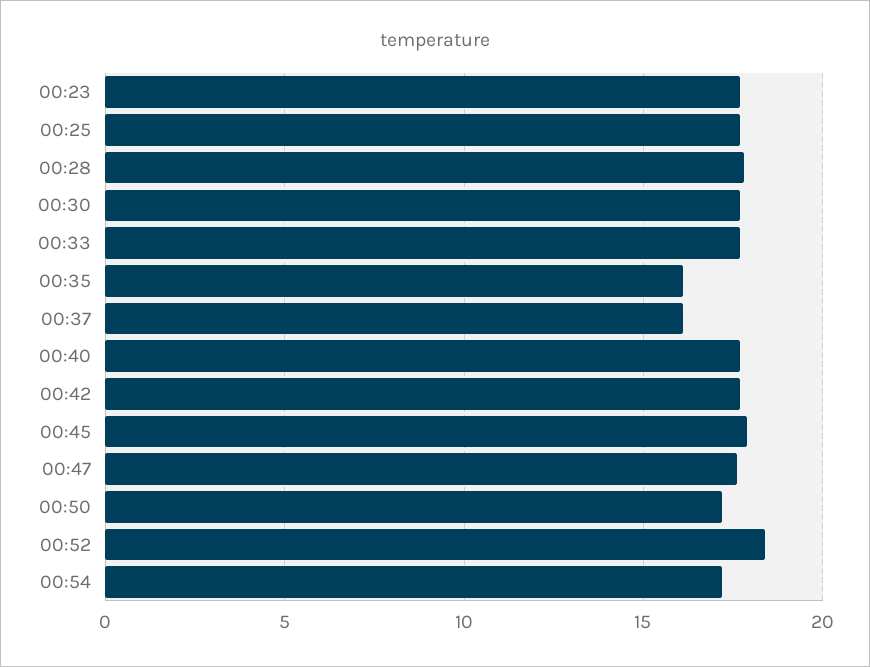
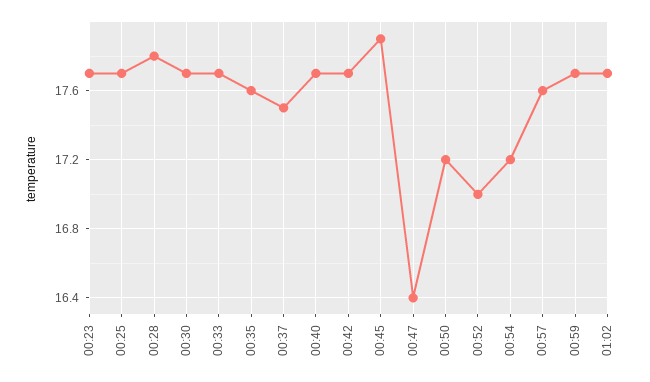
00:35: 16 -> 17.6
00:37: 16 -> 17.5
00:47: 17.5 -> 16.4
00:52: 18.5 -> 17
00:57: none -> 17.6
00:59: none -> 17.7
01:02: none -> 17.7

